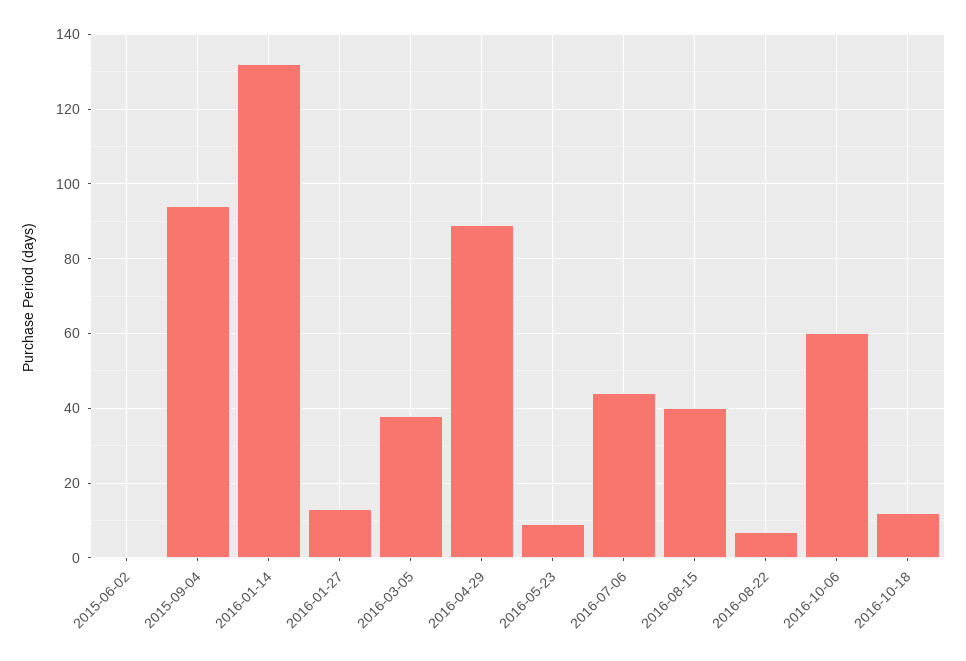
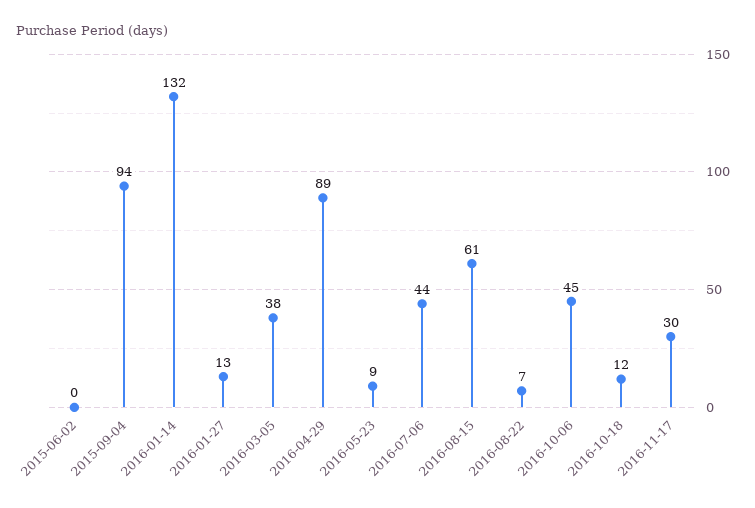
2016-08-15: 40 -> 61
2016-10-06: 60 -> 45
2016-11-17: none -> 30

